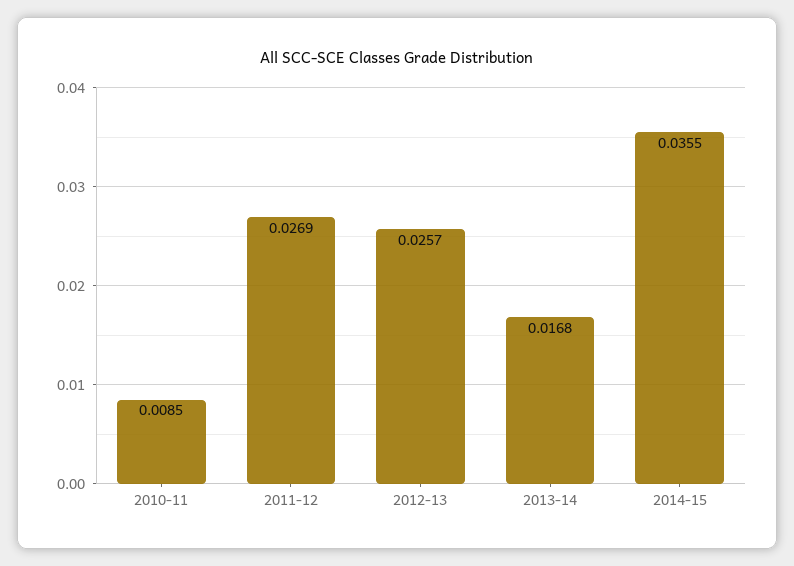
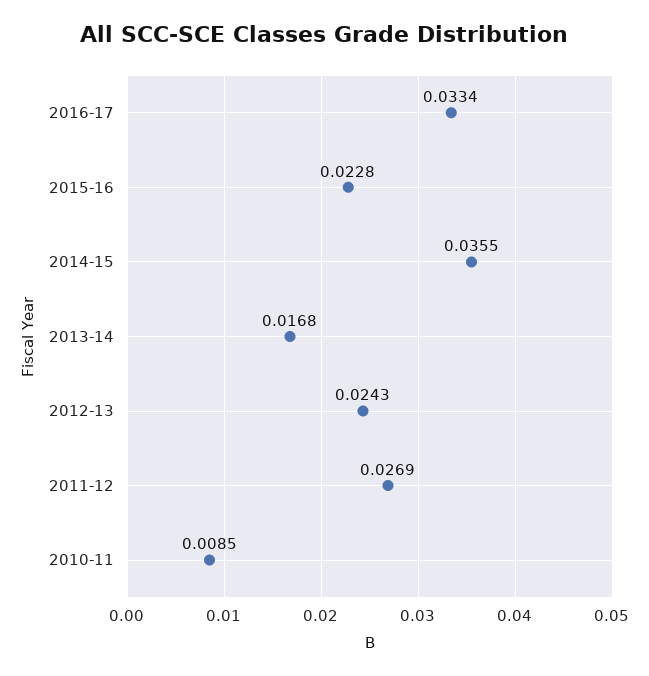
2012-13: 0.0257 -> 0.0243
2016-17: none -> 0.0334
2015-16: none -> 0.0228

